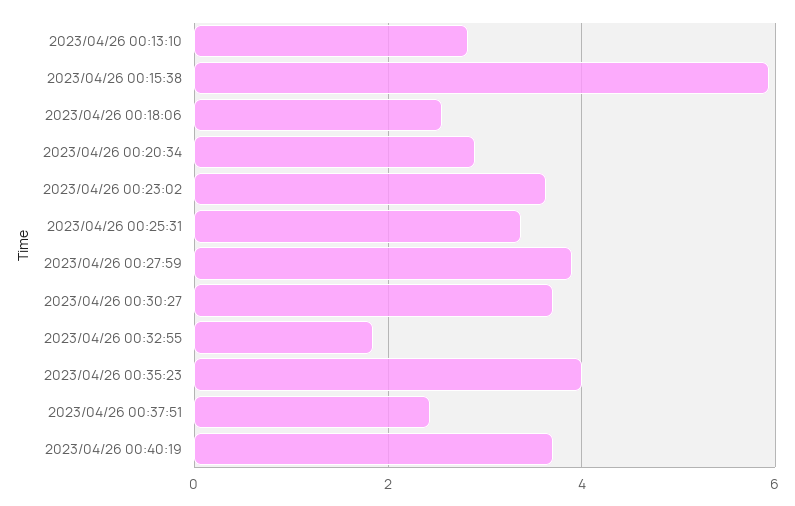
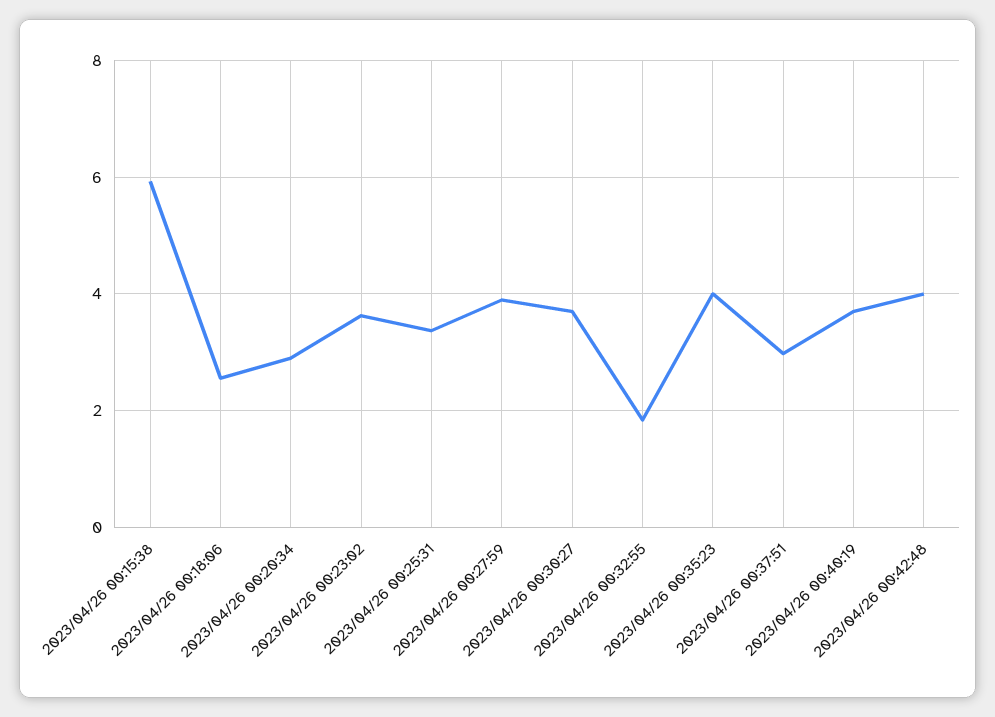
2023/04/26 00:13:10: 2.8 -> none
2023/04/26 00:37:51: 2.4 -> 3
2023/04/26 00:42:48: none -> 4

